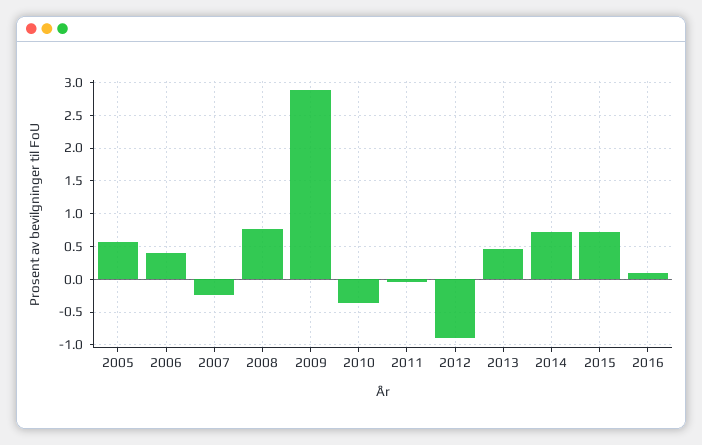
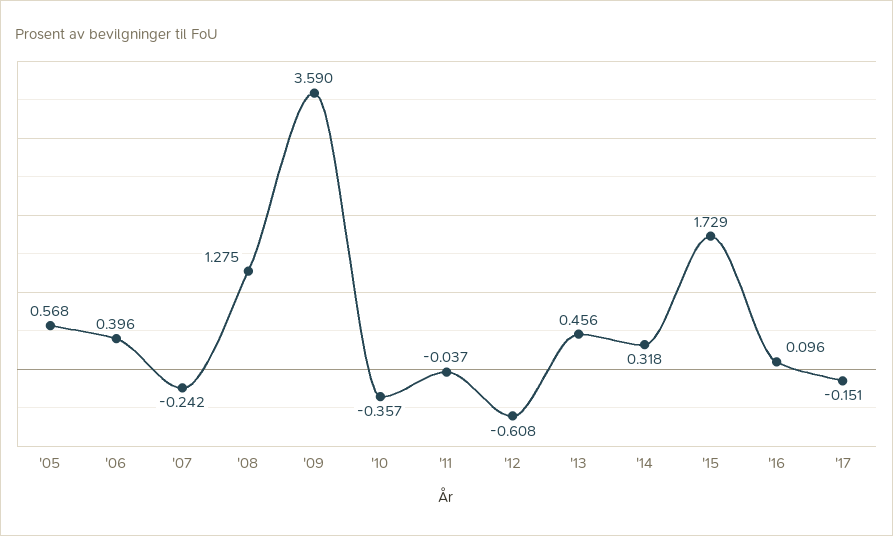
2008: 0.8 -> 1.275
2009: 2.9 -> 3.59
2012: -0.9 -> -0.608
2014: 0.7 -> 0.318
2015: 0.7 -> 1.729
'17: none -> -0.151

